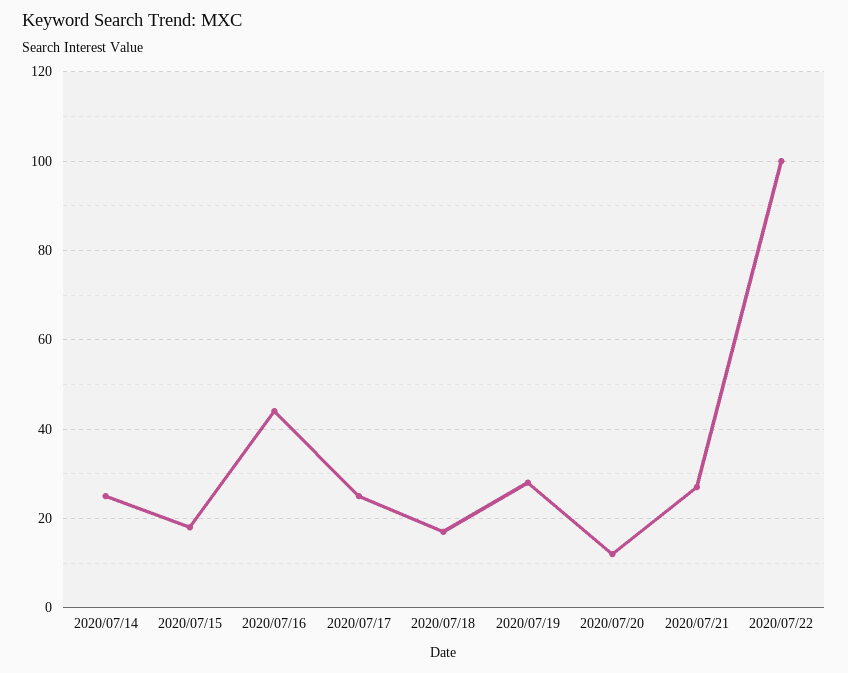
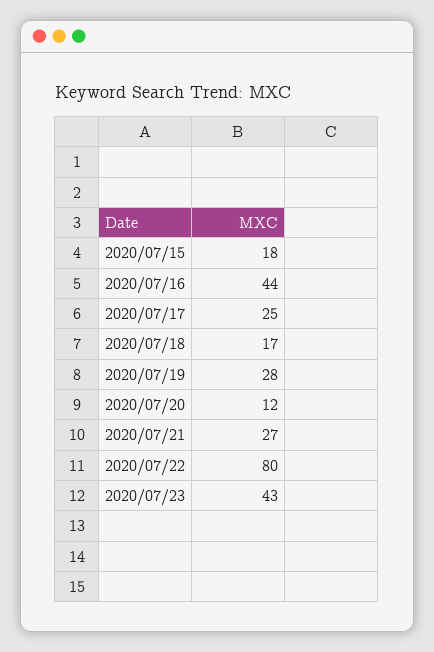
2020/07/14: 25 -> none
2020/07/22: 100 -> 80
2020/07/23: none -> 43

